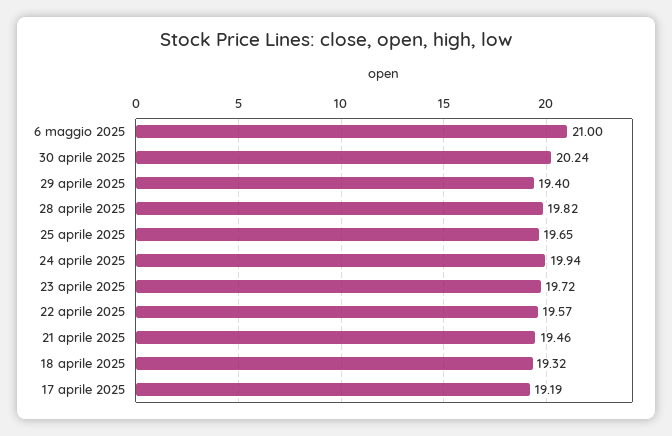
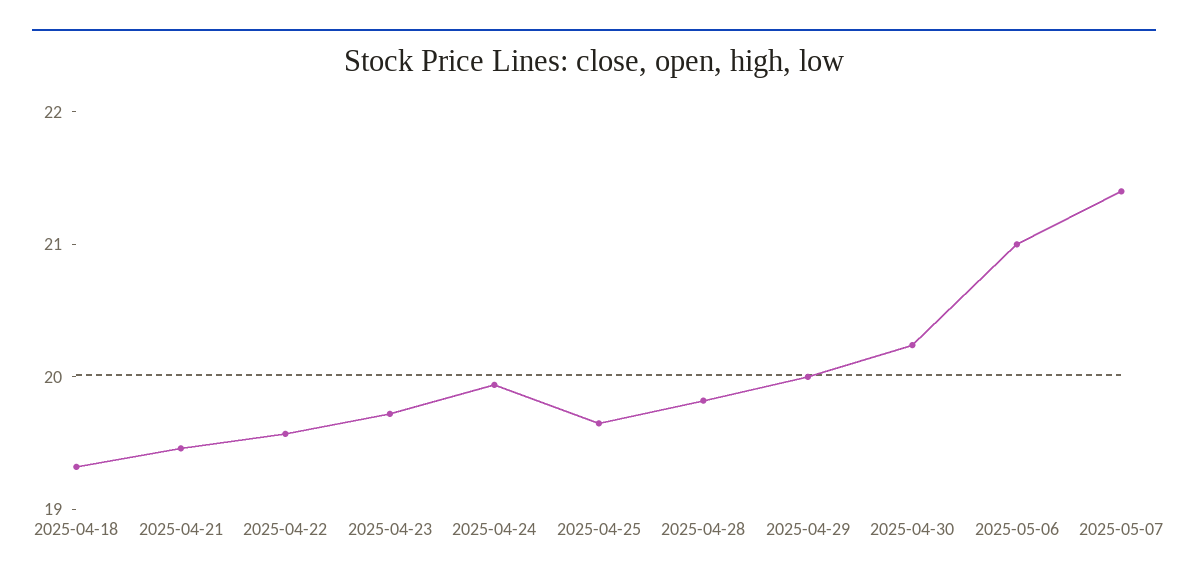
29 aprile 2025: 19.4 -> 20
17 aprile 2025: 19.19 -> none
2025-05-07: none -> 21.4

